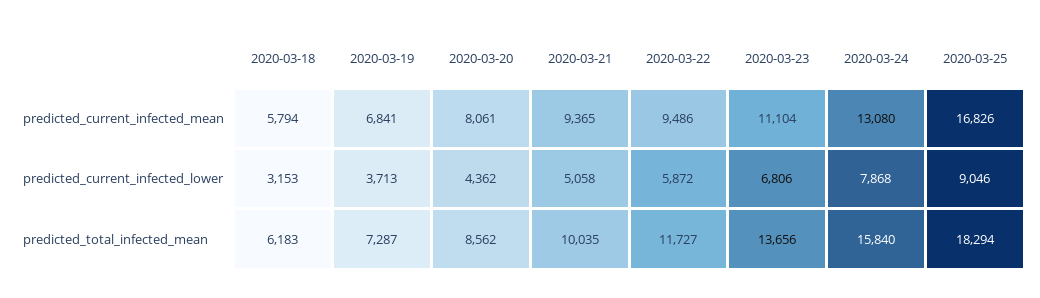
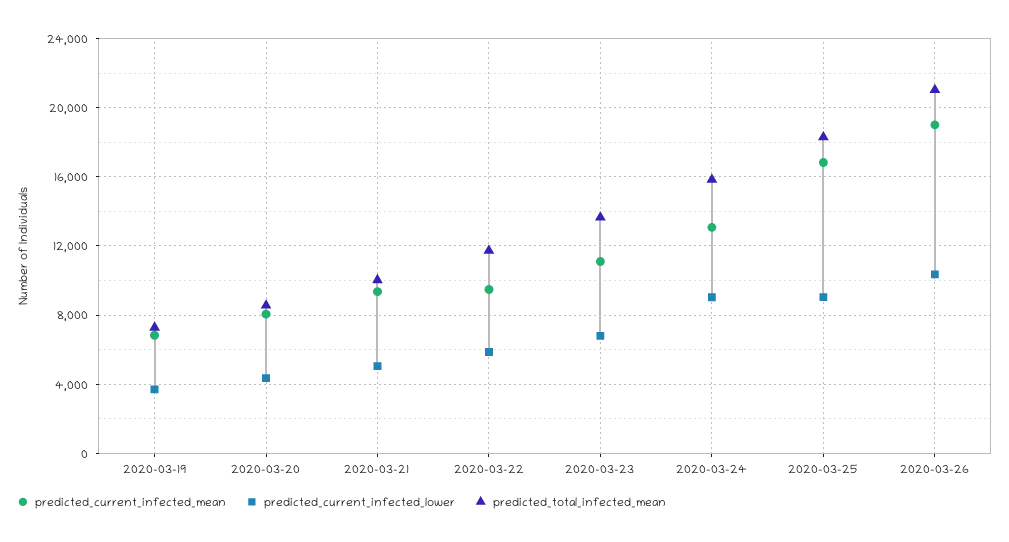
predicted_current_infected_mean, 2020-03-18: 5794 -> none
predicted_current_infected_lower, 2020-03-18: 3153 -> none
predicted_current_infected_lower, 2020-03-24: 7868 -> 9000
predicted_total_infected_mean, 2020-03-18: 6183 -> none
predicted_current_infected_mean, 2020-03-26: none -> 19000
predicted_current_infected_lower, 2020-03-26: none -> 10500
predicted_total_infected_mean, 2020-03-26: none -> 21000

